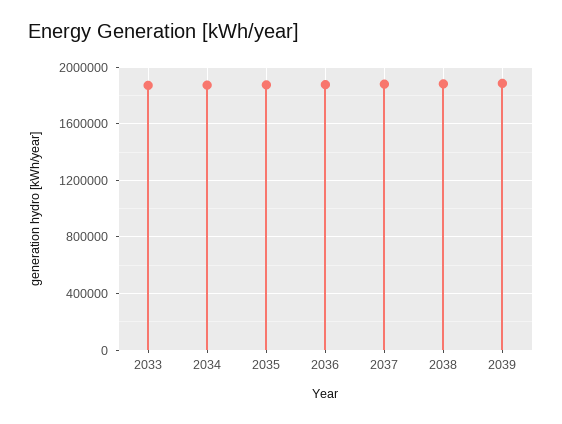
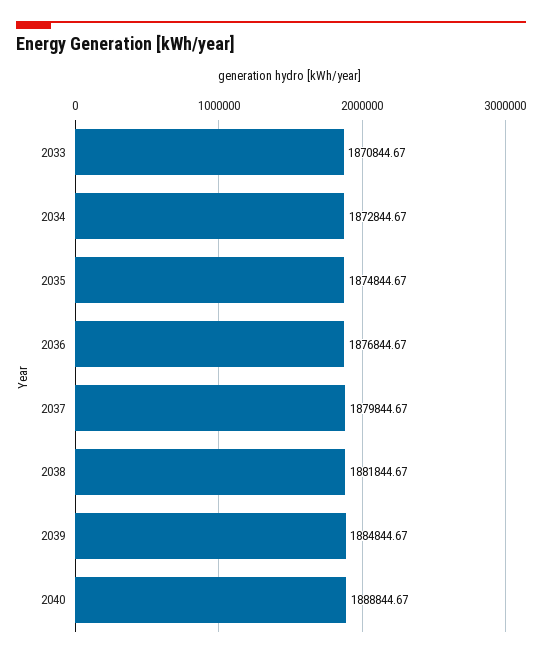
2040: none -> 1888844.67

